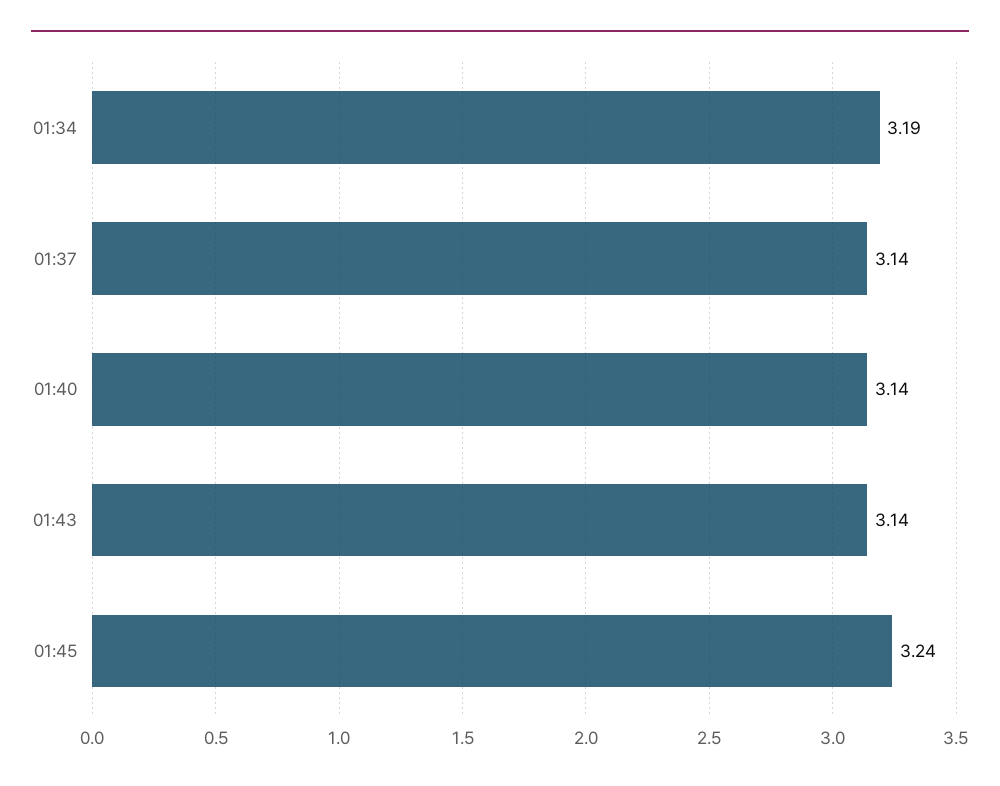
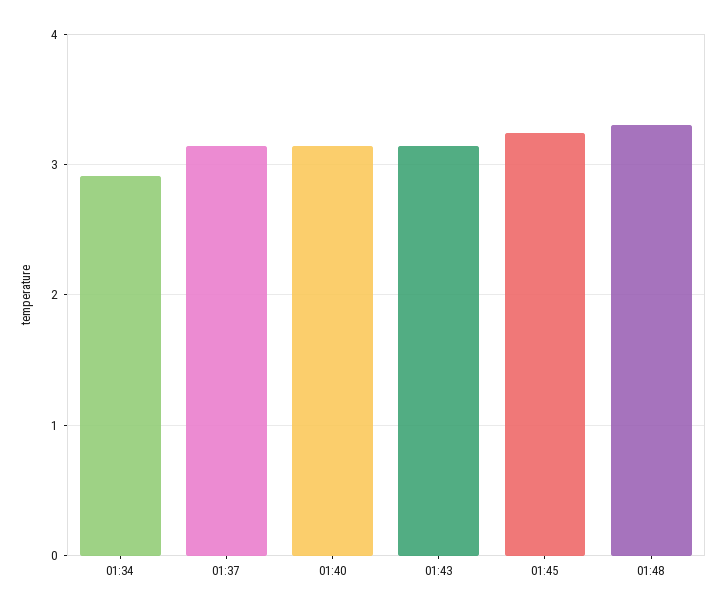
01:34: 3.19 -> 2.9
01:48: none -> 3.3

